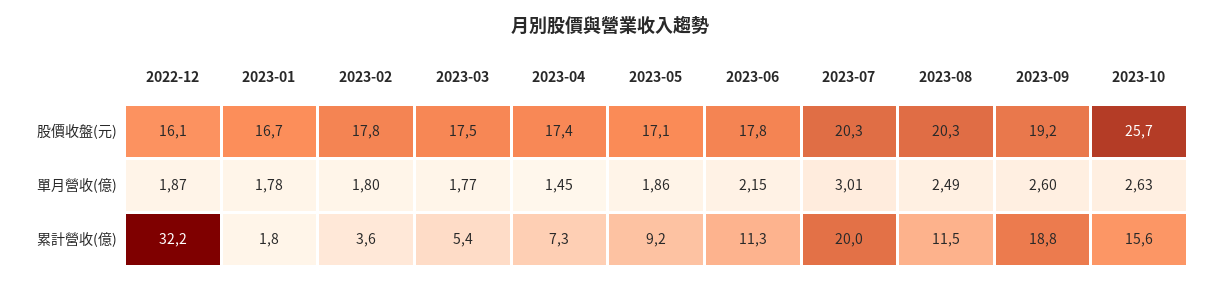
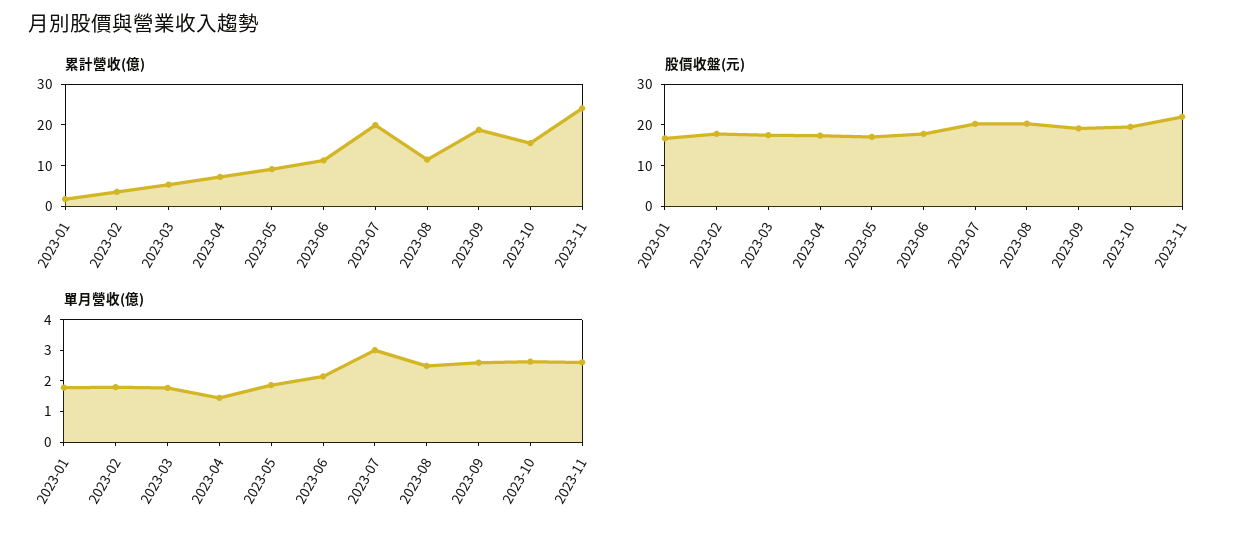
股價收盤(元), 2022-12: 16.1 -> none
股價收盤(元), 2023-10: 25.7 -> 20
單月營收(億), 2022-12: 1.87 -> none
累計營收(億), 2022-12: 32.2 -> none
累計營收(億), 2023-11: none -> 24
股價收盤(元), 2023-11: none -> 22
單月營收(億), 2023-11: none -> 2.5

